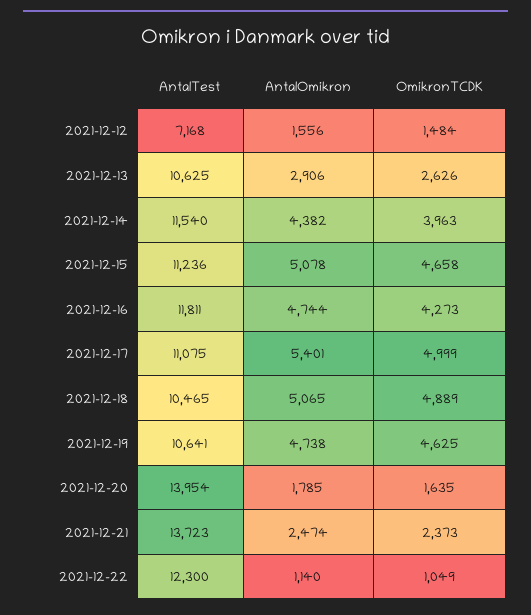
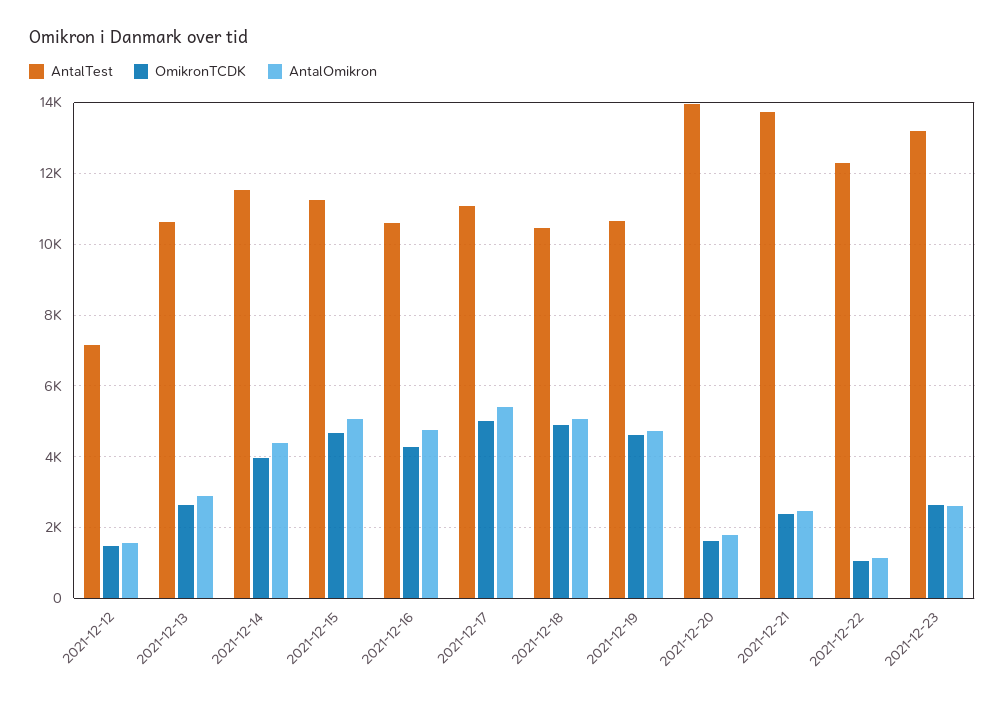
AntalTest, 2021-12-16: 11811 -> 10600
AntalTest, 2021-12-23: none -> 13200
OmikronTCDK, 2021-12-23: none -> 2600
AntalOmikron, 2021-12-23: none -> 2600

